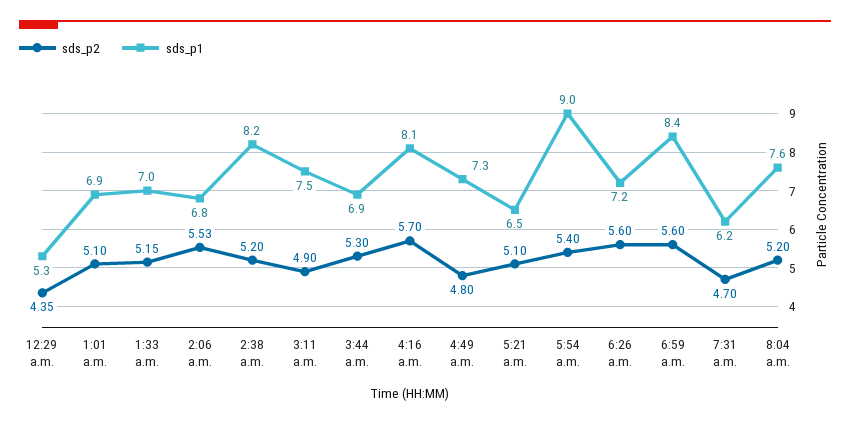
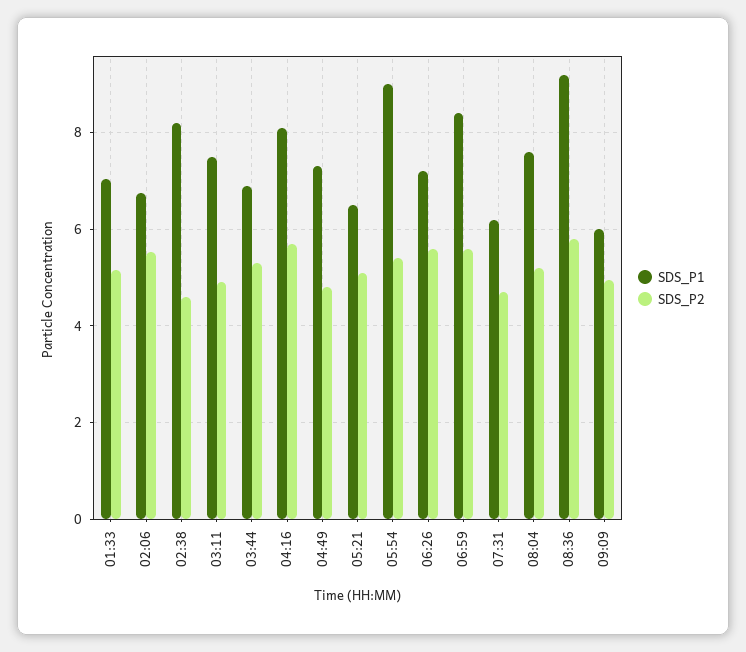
sds_p2, 12:29 a.m.: 4.35 -> none
sds_p1, 12:29 a.m.: 5.3 -> none
sds_p2, 1:01 a.m.: 5.1 -> none
sds_p1, 1:01 a.m.: 6.9 -> none
sds_p2, 2:38 a.m.: 5.2 -> 4.6
sds_p1, 08:36: none -> 9.2
sds_p2, 08:36: none -> 5.8
sds_p1, 09:09: none -> 6
sds_p2, 09:09: none -> 5

